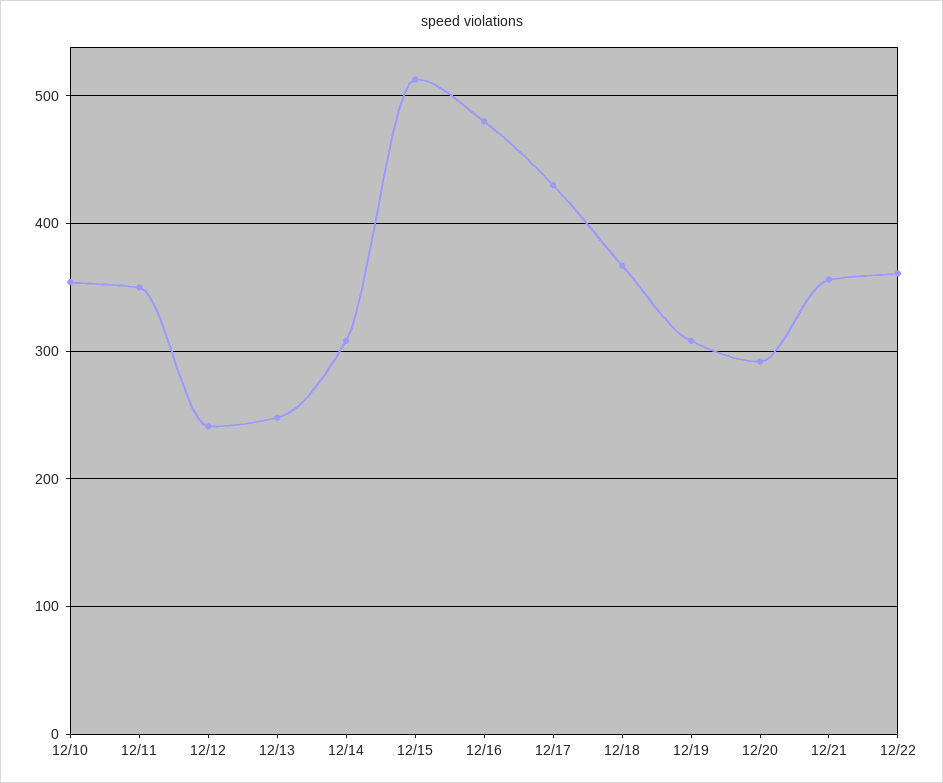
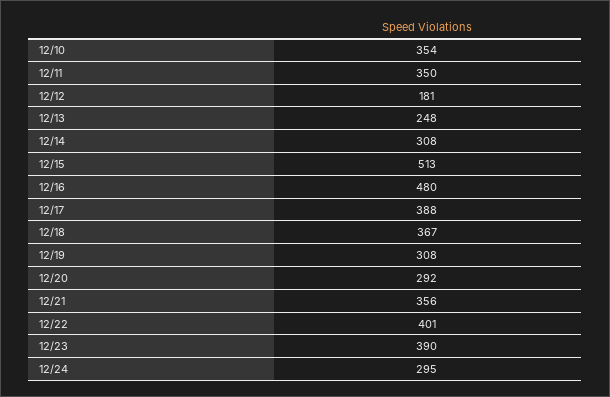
12/12: 240 -> 181
12/17: 430 -> 388
12/22: 360 -> 401
12/23: none -> 390
12/24: none -> 295

